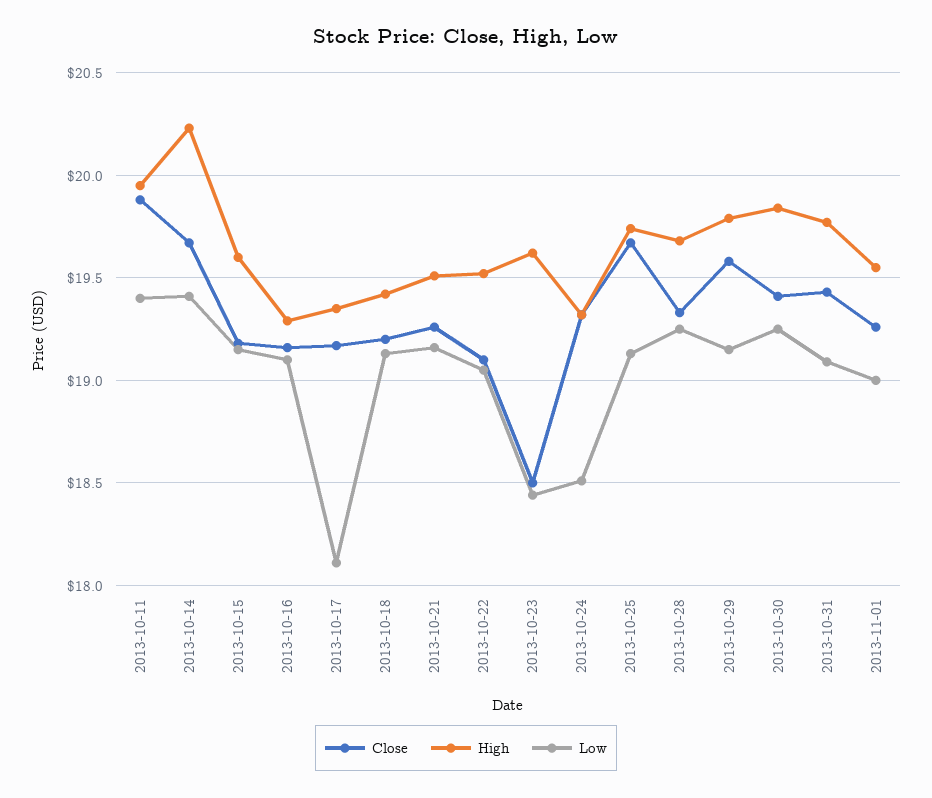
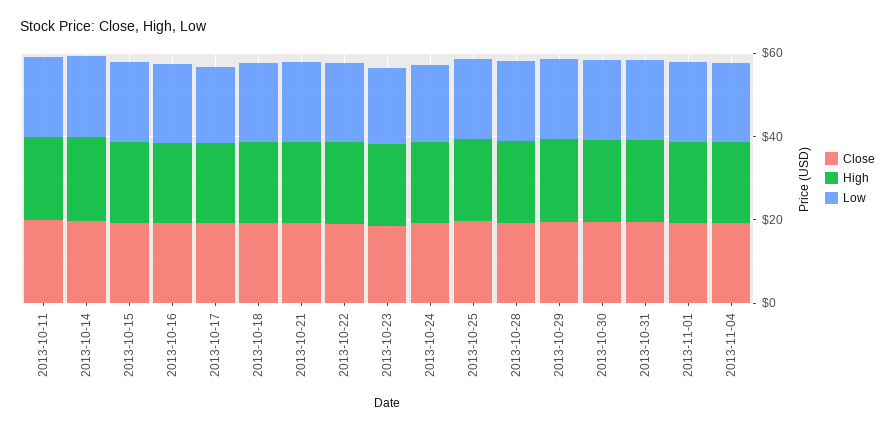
Close, 2013-11-04: none -> 20
High, 2013-11-04: none -> 20
Low, 2013-11-04: none -> 20

